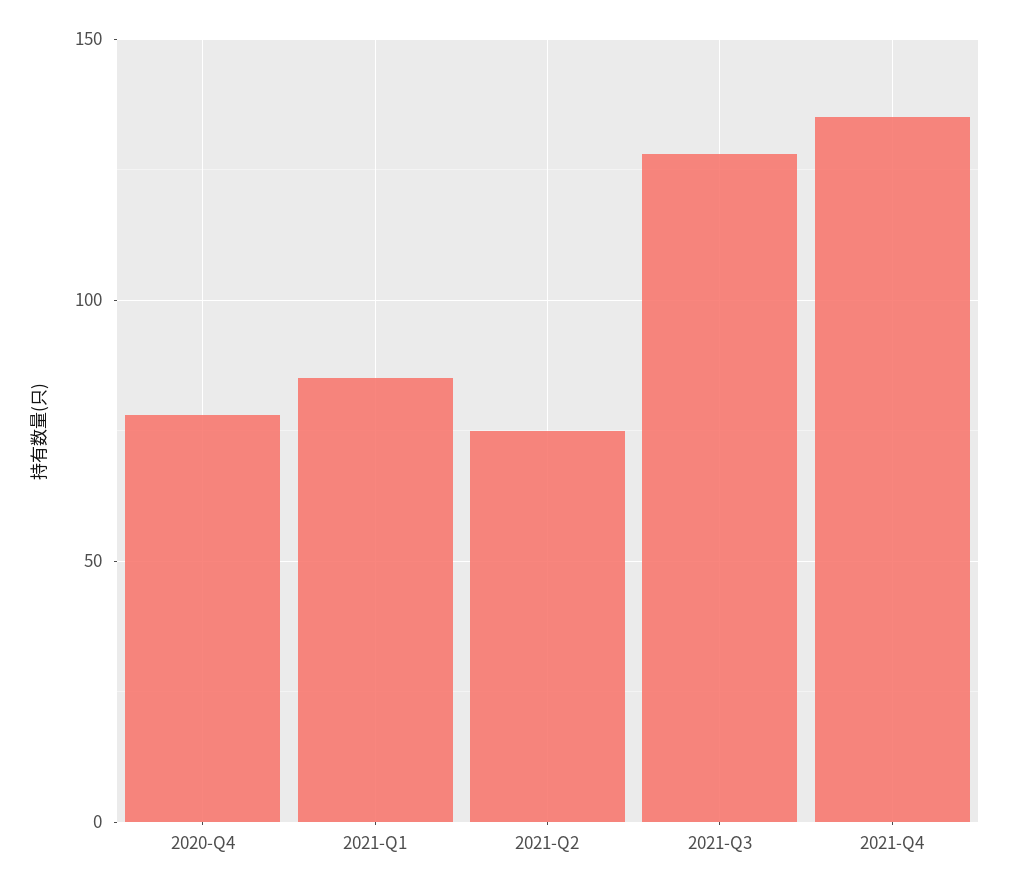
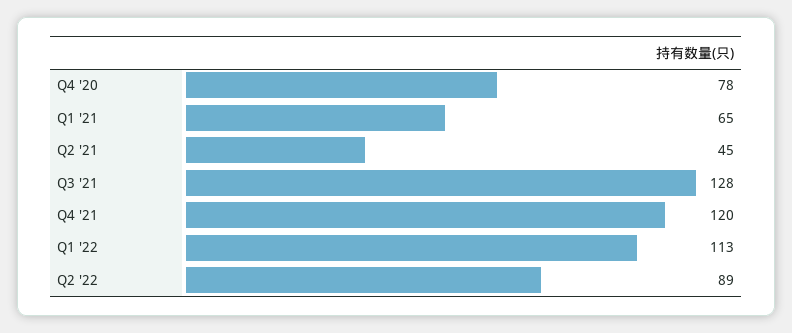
2021-Q1: 85 -> 65
2021-Q2: 75 -> 45
2021-Q4: 135 -> 120
Q1 '22: none -> 113
Q2 '22: none -> 89

